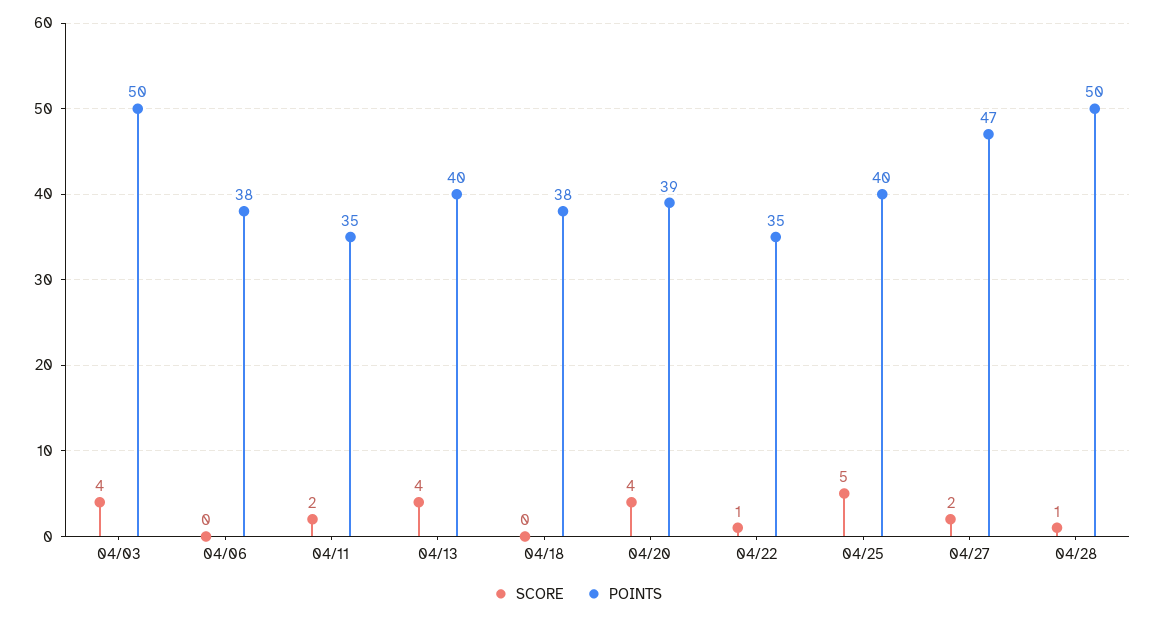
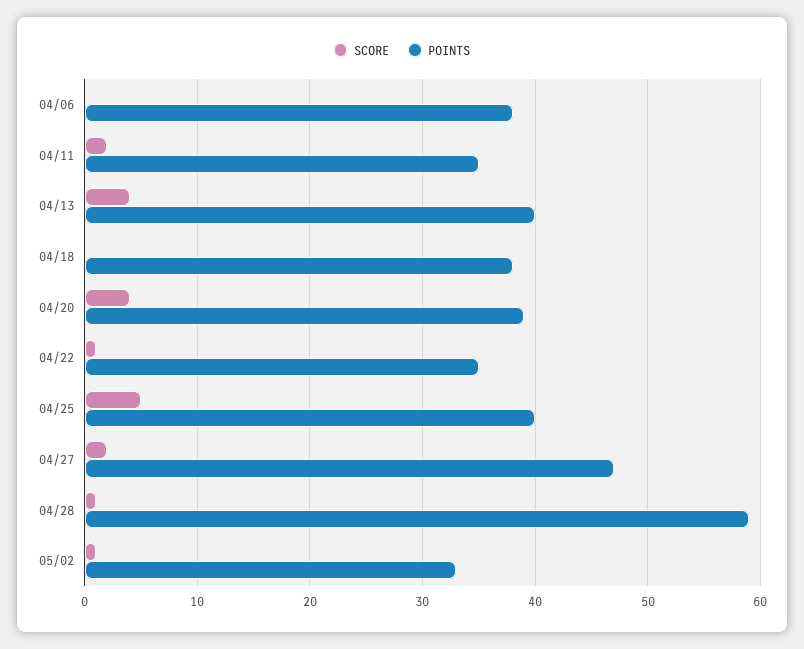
SCORE, 04/03: 4 -> none
POINTS, 04/03: 50 -> none
POINTS, 04/28: 50 -> 59
SCORE, 05/02: none -> 1
POINTS, 05/02: none -> 33

